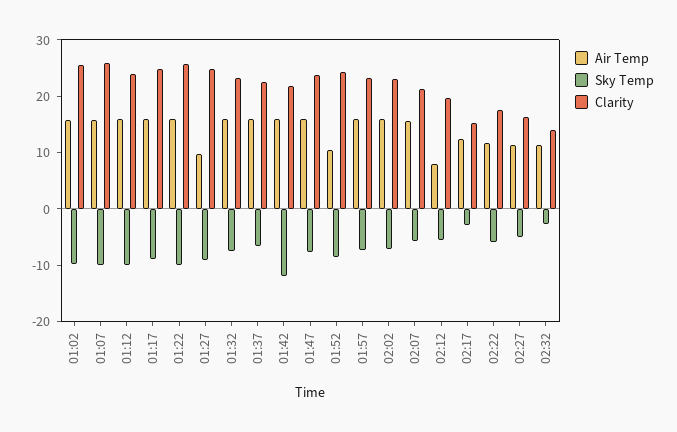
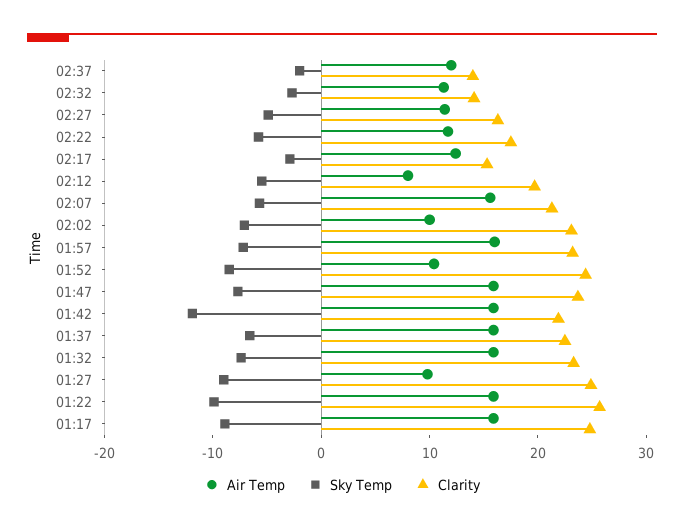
Air Temp, 01:02: 16 -> none
Sky Temp, 01:02: -10 -> none
Clarity, 01:02: 26 -> none
Air Temp, 01:07: 16 -> none
Sky Temp, 01:07: -10 -> none
Clarity, 01:07: 26 -> none
Air Temp, 01:12: 16 -> none
Sky Temp, 01:12: -10 -> none
Clarity, 01:12: 24 -> none
Air Temp, 02:02: 16 -> 10
Air Temp, 02:37: none -> 12
Sky Temp, 02:37: none -> -2
Clarity, 02:37: none -> 14

